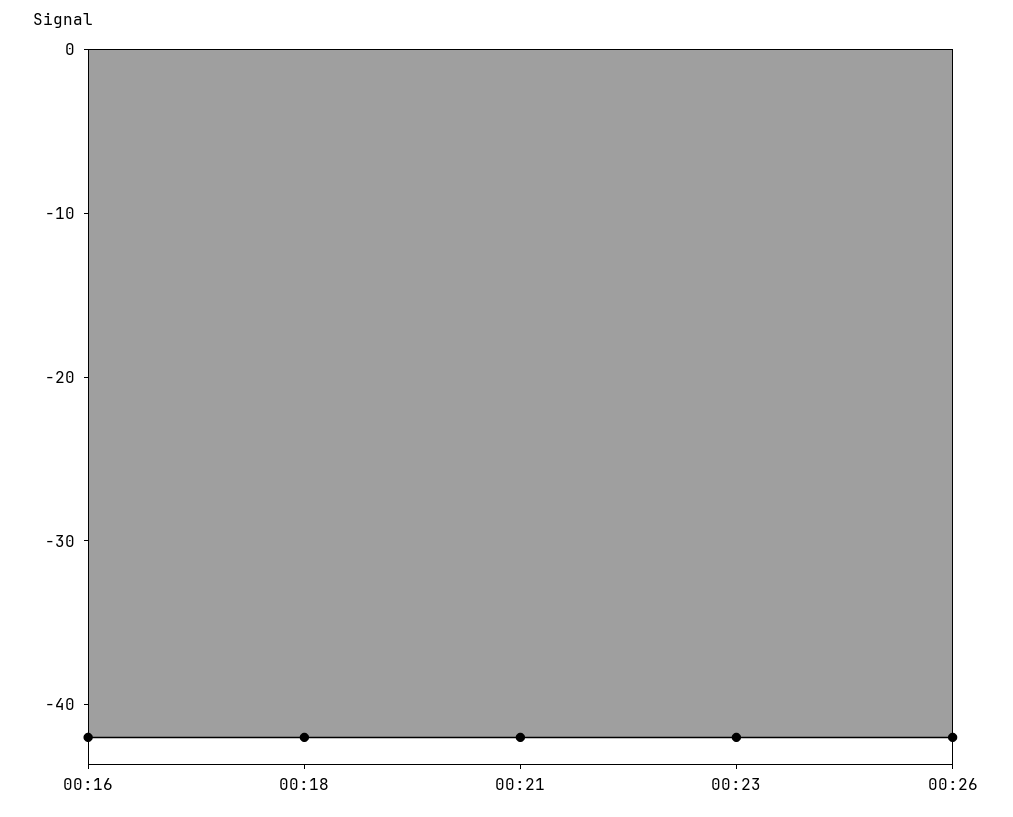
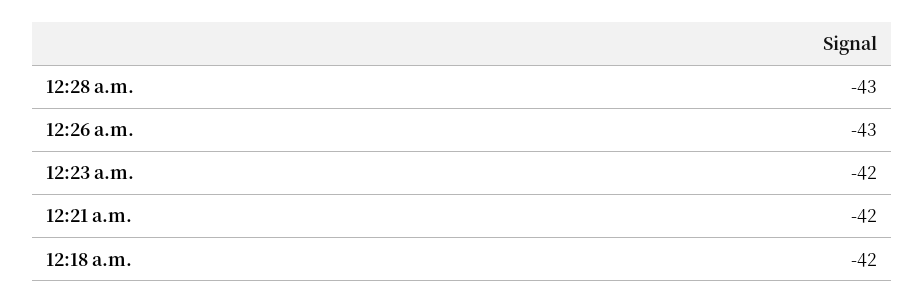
00:16: -42 -> none
00:26: -42 -> -43
12:28 a.m.: none -> -43

